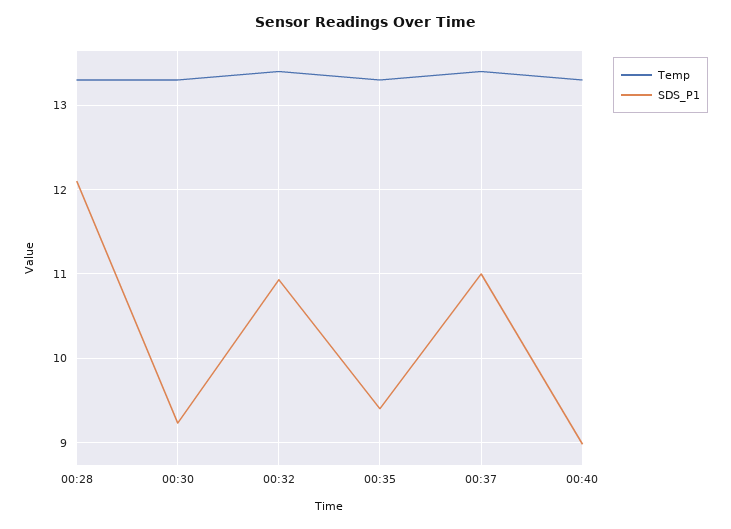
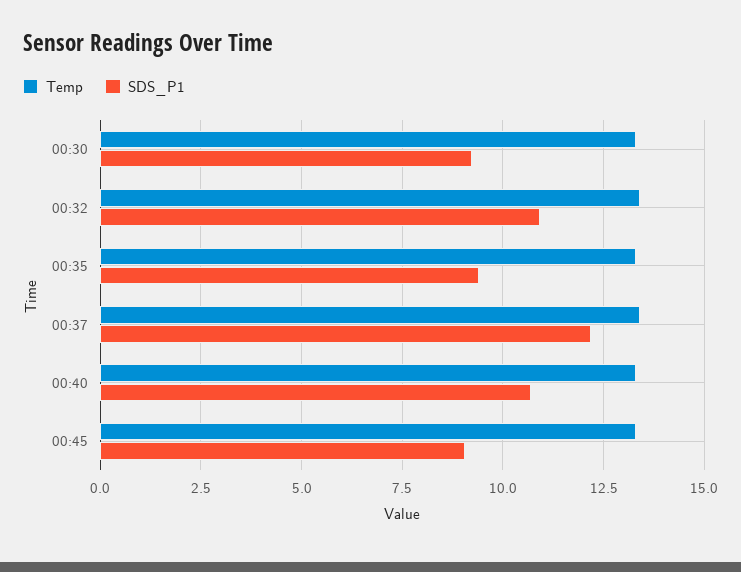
Temp, 00:28: 13.3 -> none
SDS_P1, 00:28: 12.1 -> none
SDS_P1, 00:37: 11 -> 12.25
SDS_P1, 00:40: 9 -> 10.75
Temp, 00:45: none -> 13.25
SDS_P1, 00:45: none -> 9

